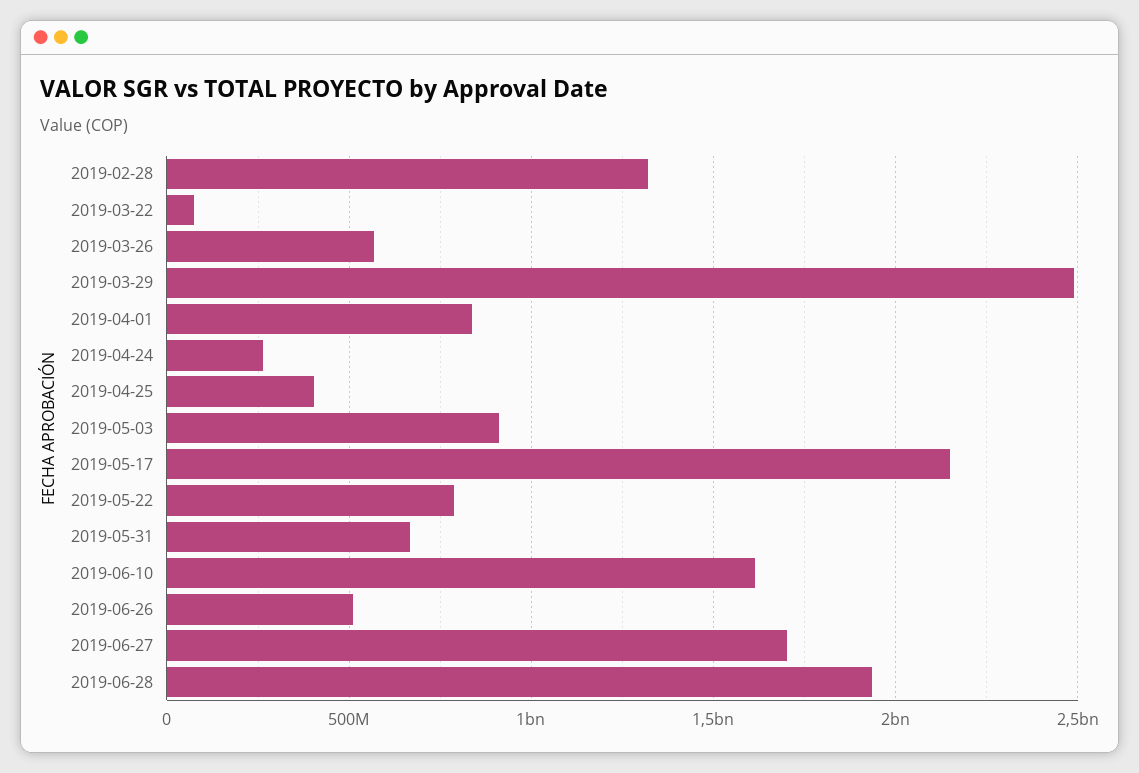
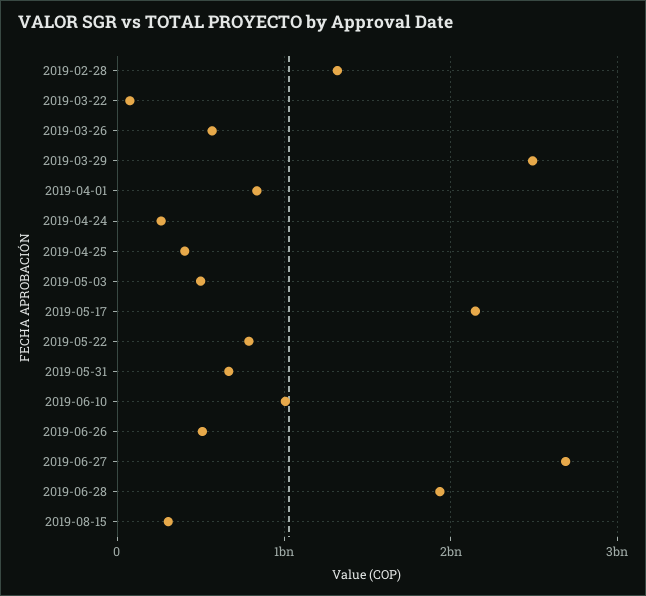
2019-05-03: 900000000 -> 500000000
2019-06-10: 1600000000 -> 1000000000
2019-06-27: 1700000000 -> 2700000000
2019-08-15: none -> 300000000

